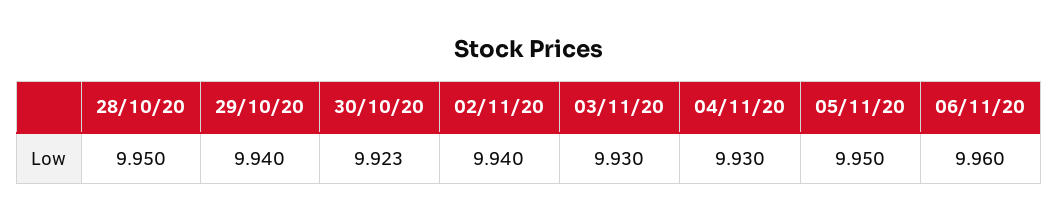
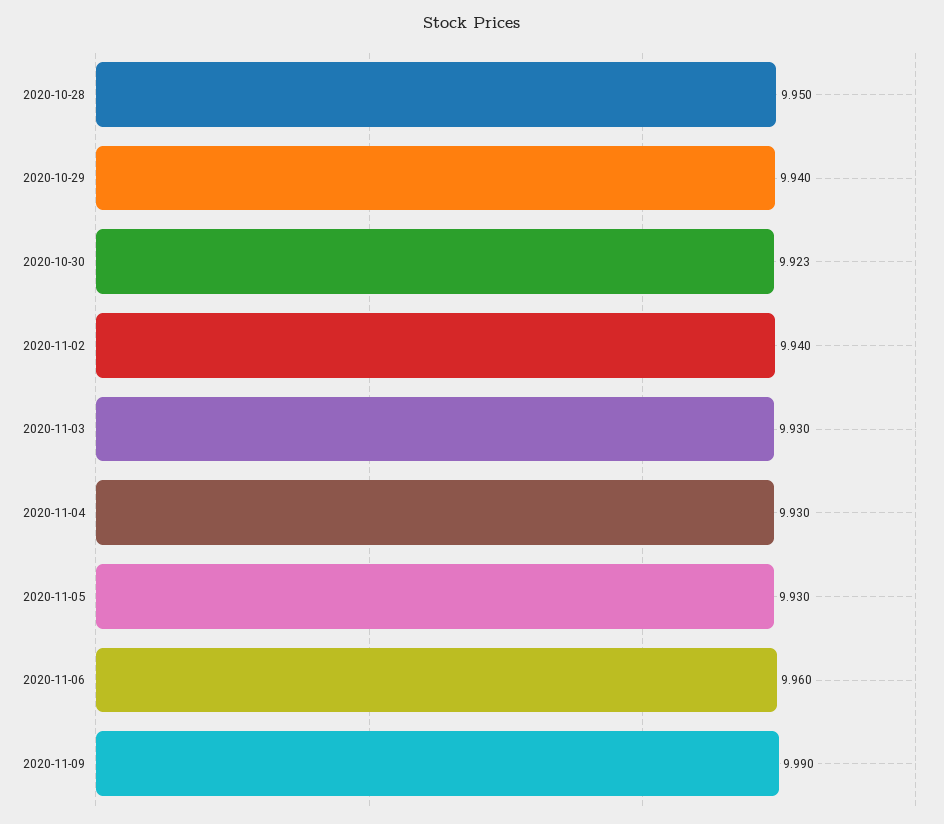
05/11/20: 9.95 -> 9.93
2020-11-09: none -> 9.99

